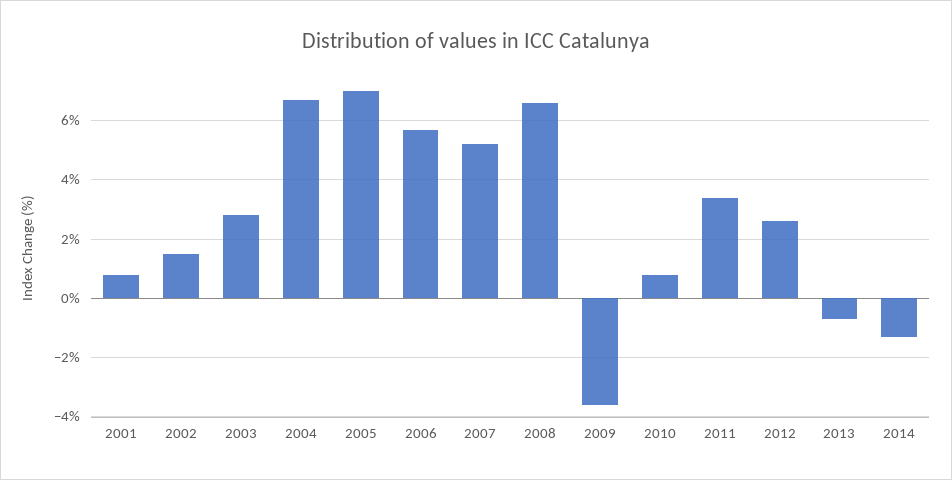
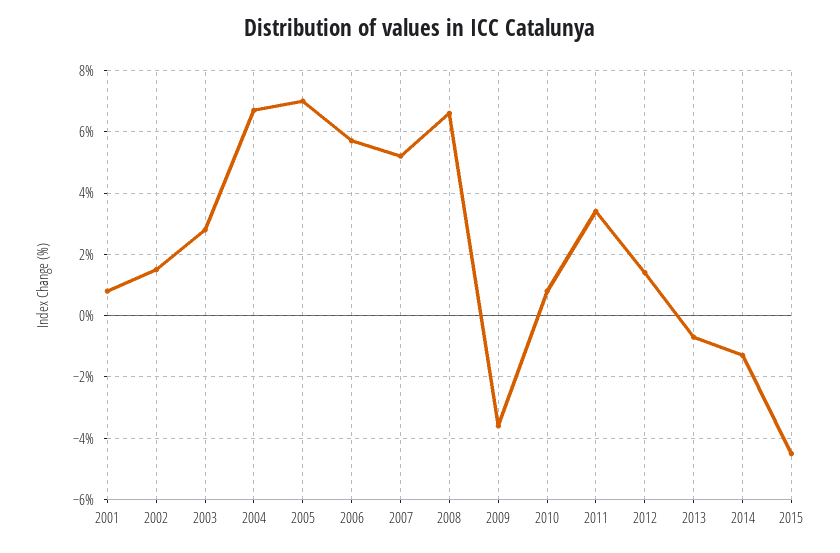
2012: 2.5 -> 1.5
2015: none -> -4.5

